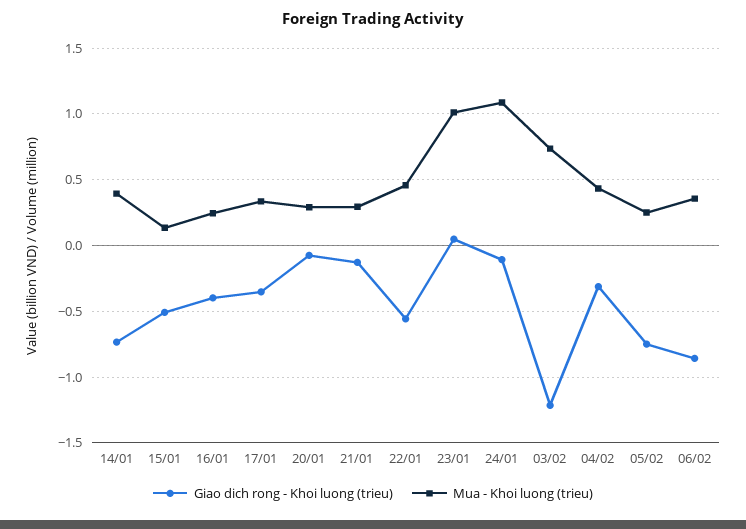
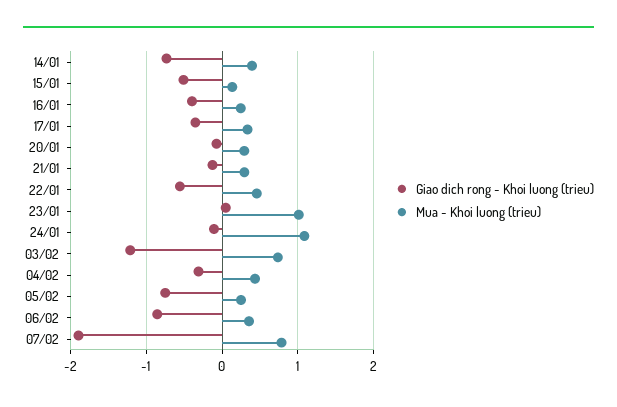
Giao dich rong - Khoi luong (trieu), 07/02: none -> -1.9
Mua - Khoi luong (trieu), 07/02: none -> 0.8

